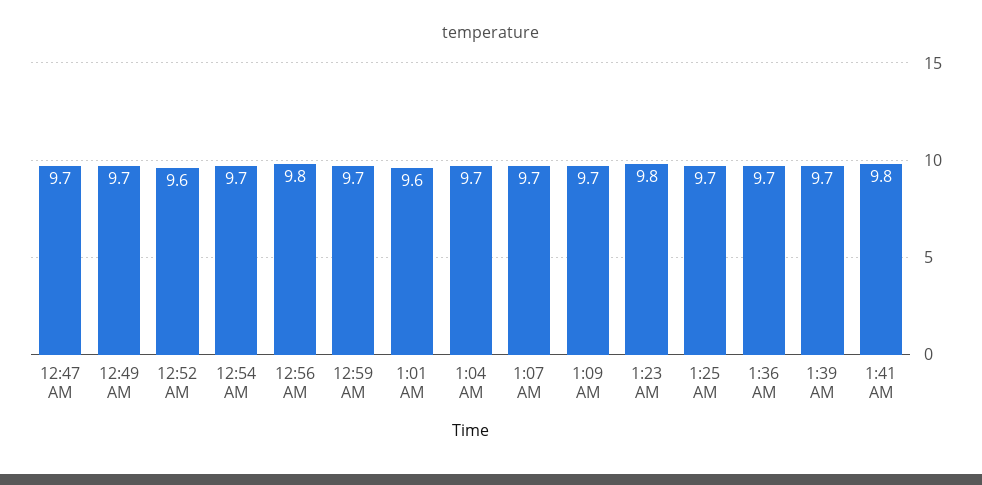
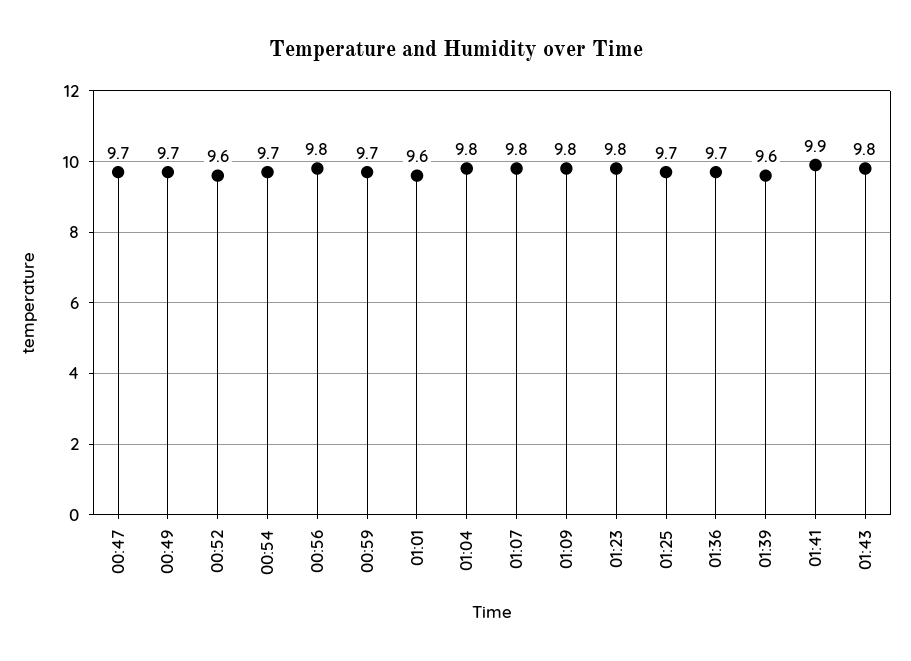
1:04 AM: 9.7 -> 9.8
1:07 AM: 9.7 -> 9.8
1:09 AM: 9.7 -> 9.8
1:39 AM: 9.7 -> 9.6
1:41 AM: 9.8 -> 9.9
01:43: none -> 9.8

